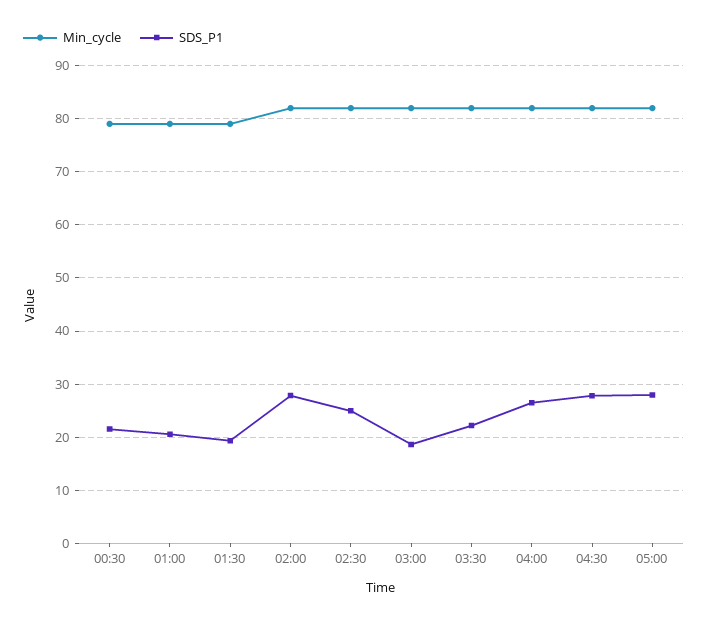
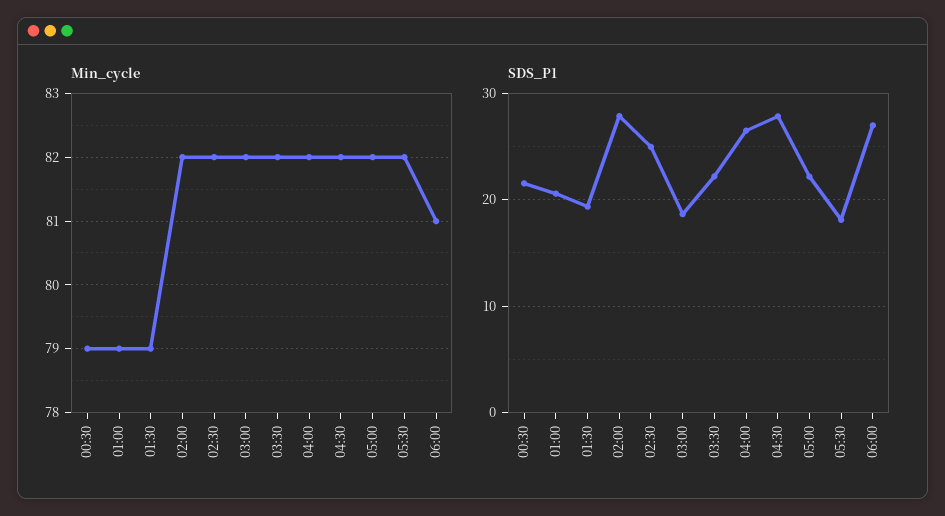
SDS_P1, 05:00: 28 -> 22
Min_cycle, 05:30: none -> 82
Min_cycle, 06:00: none -> 81
SDS_P1, 05:30: none -> 18
SDS_P1, 06:00: none -> 27

